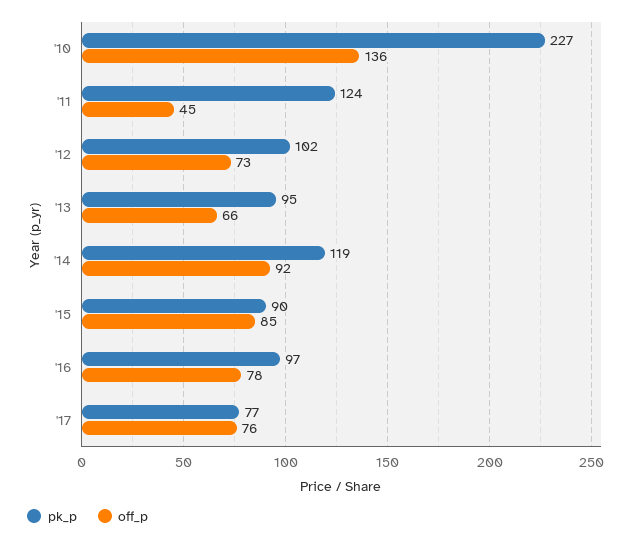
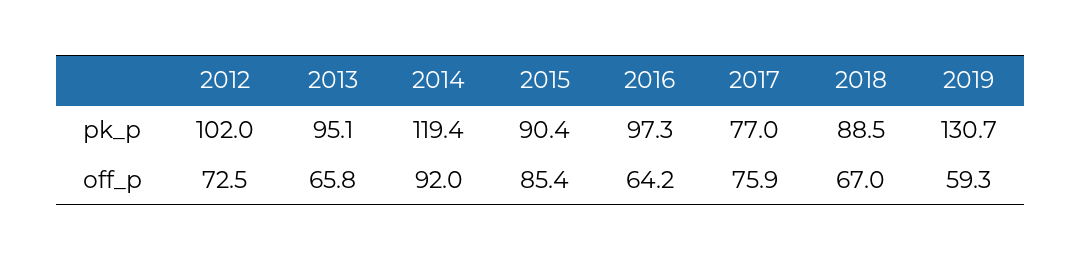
pk_p, '10: 227 -> none
off_p, '10: 136 -> none
pk_p, '11: 124 -> none
off_p, '11: 45 -> none
off_p, '16: 78 -> 64.2
pk_p, 2018: none -> 88.5
pk_p, 2019: none -> 130.7
off_p, 2018: none -> 67
off_p, 2019: none -> 59.3

